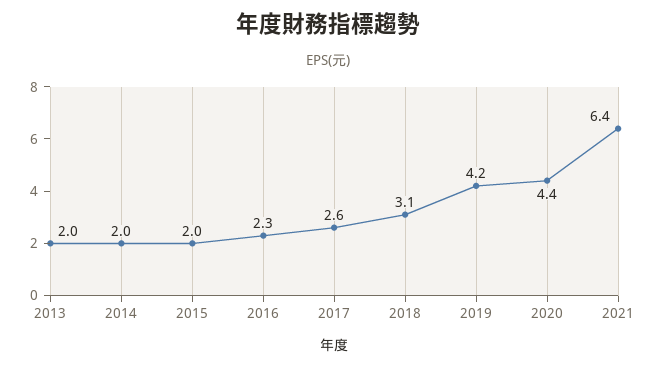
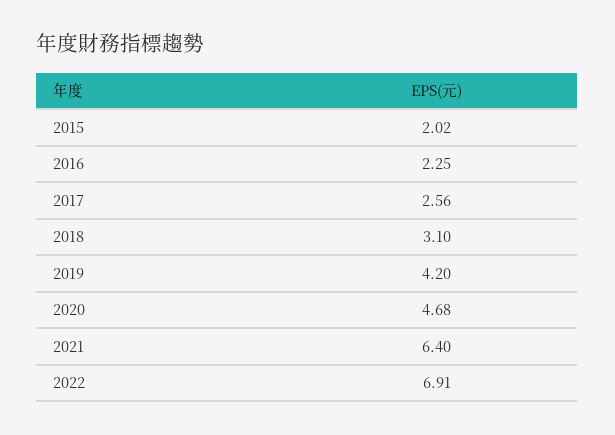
2013: 2 -> none
2014: 2 -> none
2020: 4.4 -> 4.68
2022: none -> 6.91

